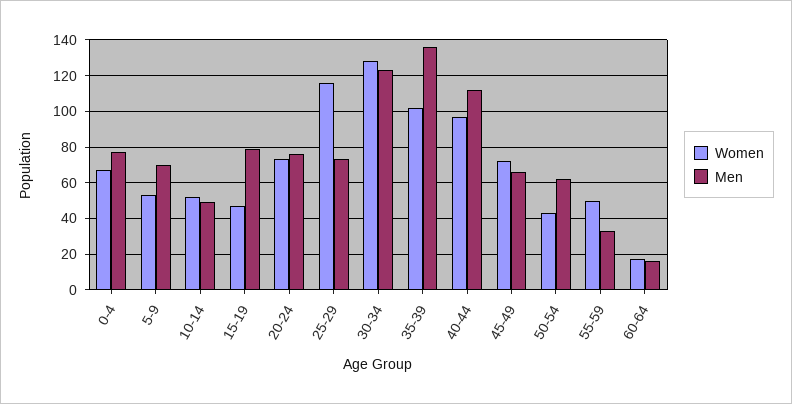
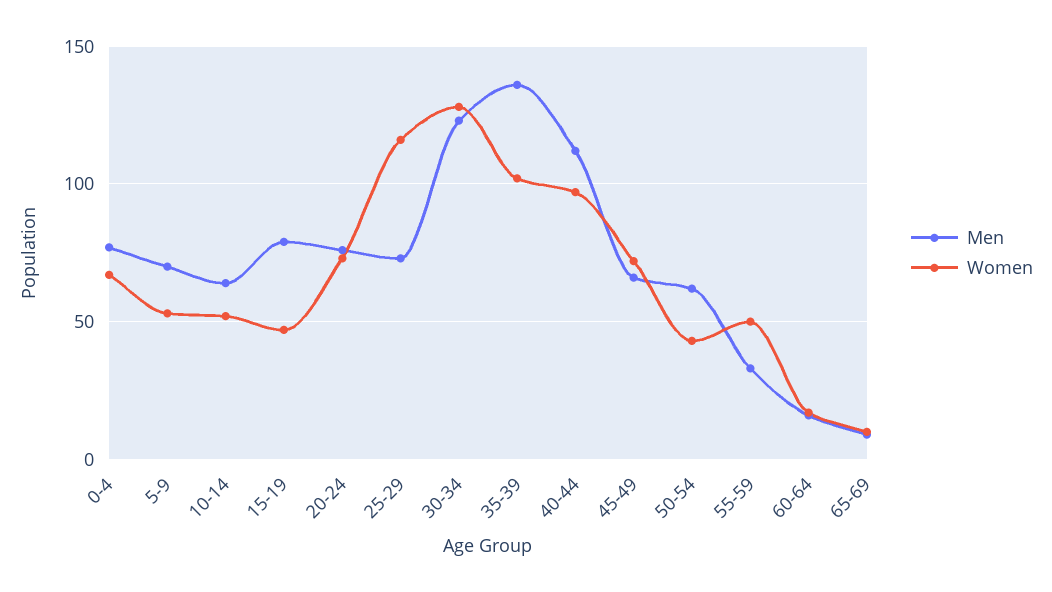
Men, 10-14: 50 -> 65
Men, 65-69: none -> 10
Women, 65-69: none -> 10

